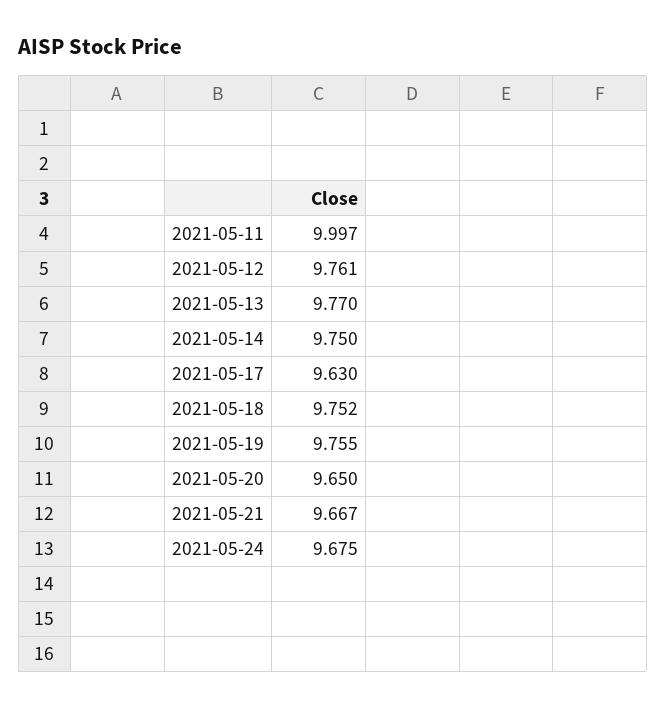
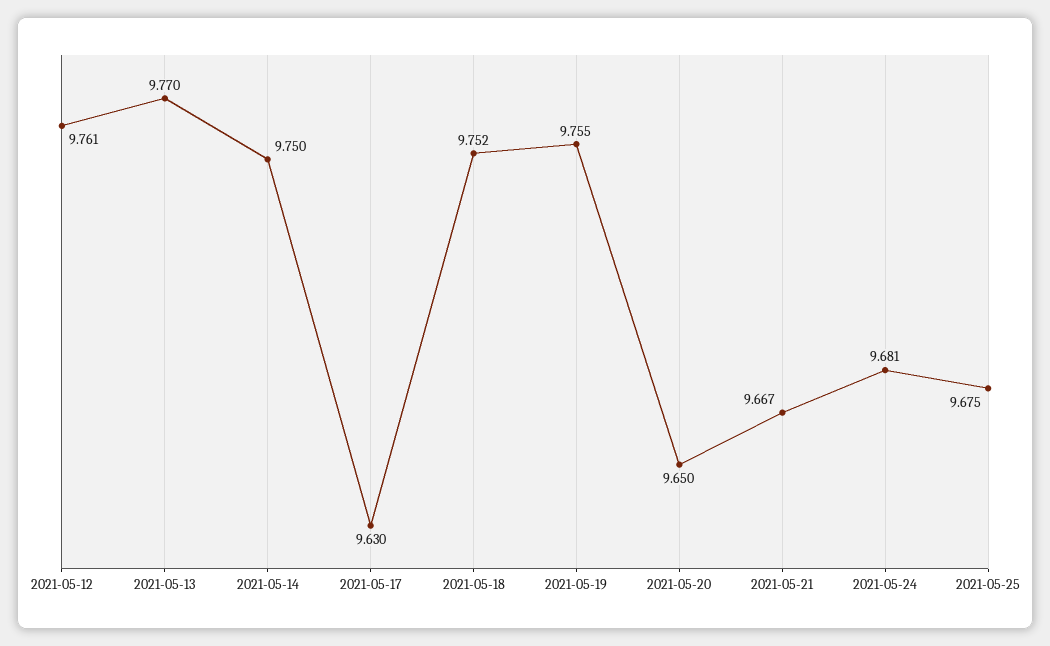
2021-05-11: 9.997 -> none
2021-05-24: 9.675 -> 9.681
2021-05-25: none -> 9.675

